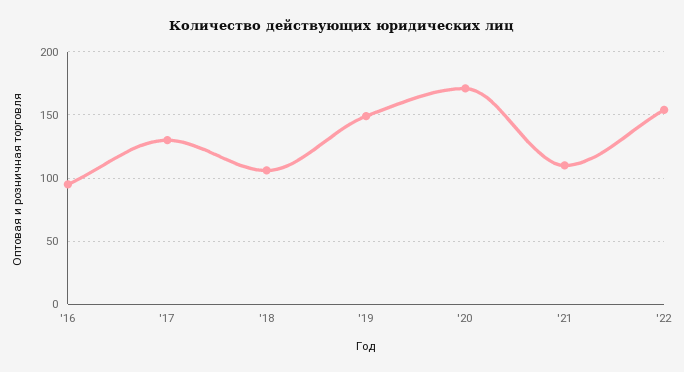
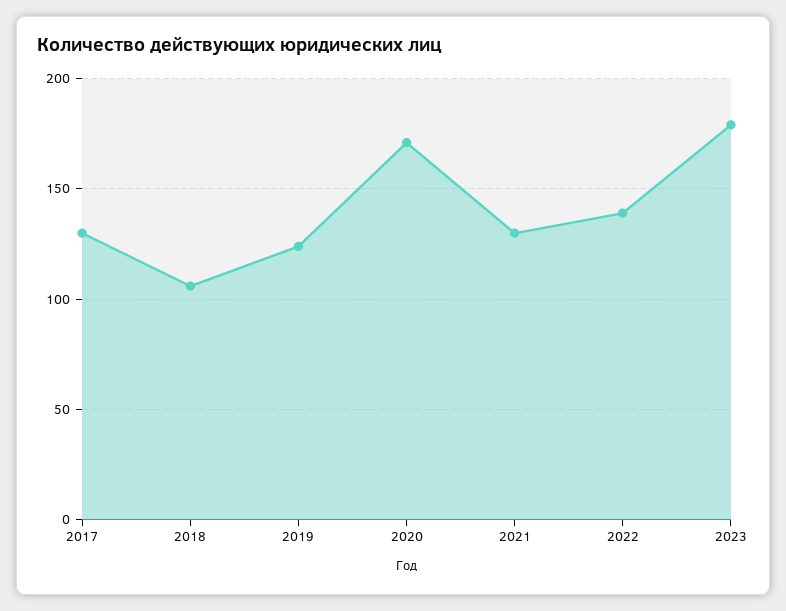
'16: 95 -> none
'19: 150 -> 125
'21: 110 -> 130
'22: 155 -> 140
2023: none -> 180

